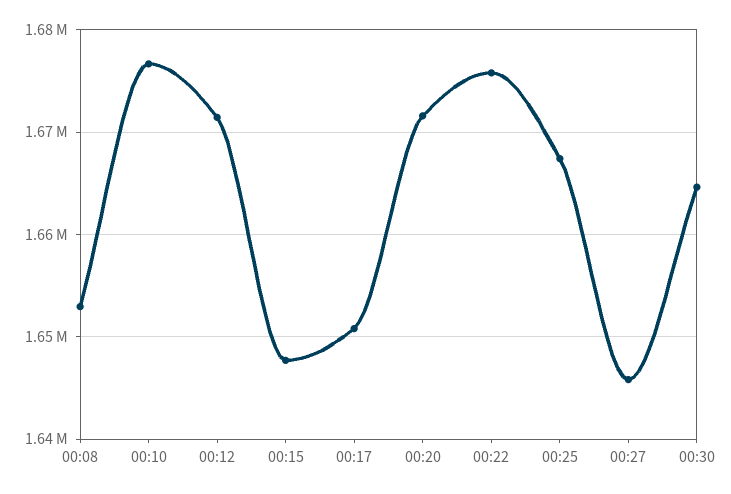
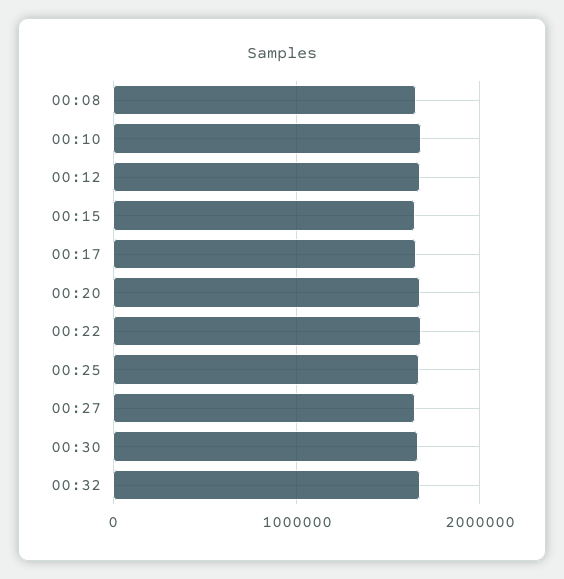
00:32: none -> 1700000

